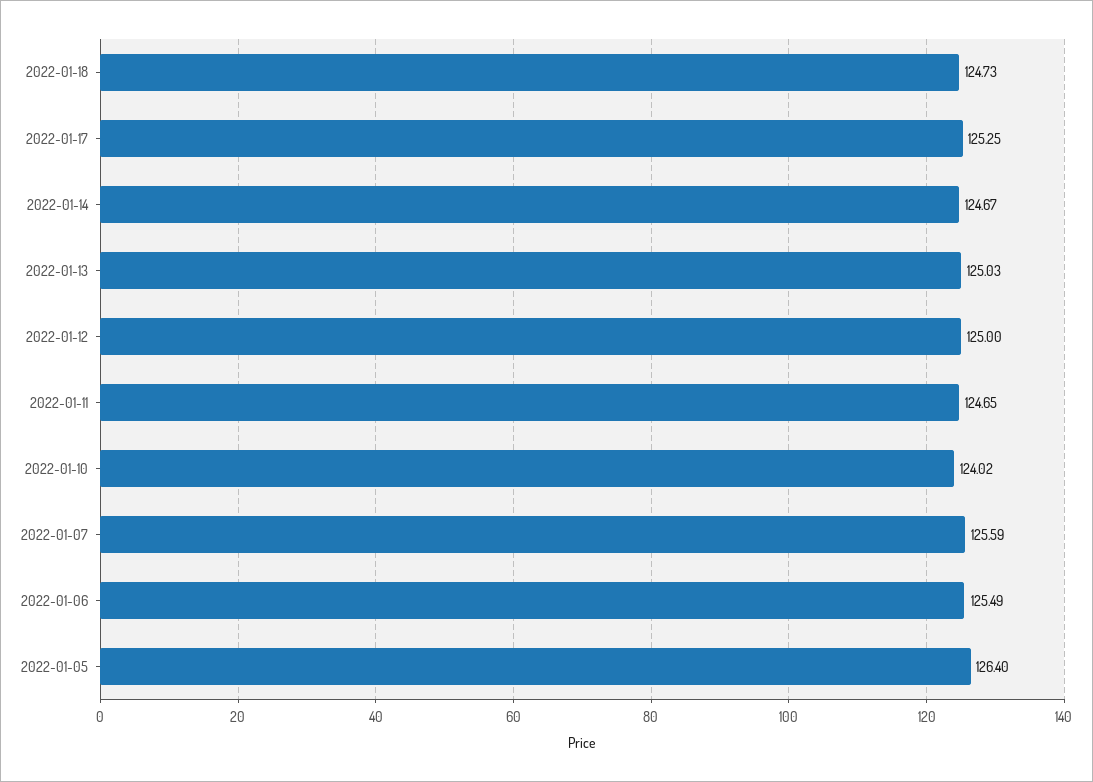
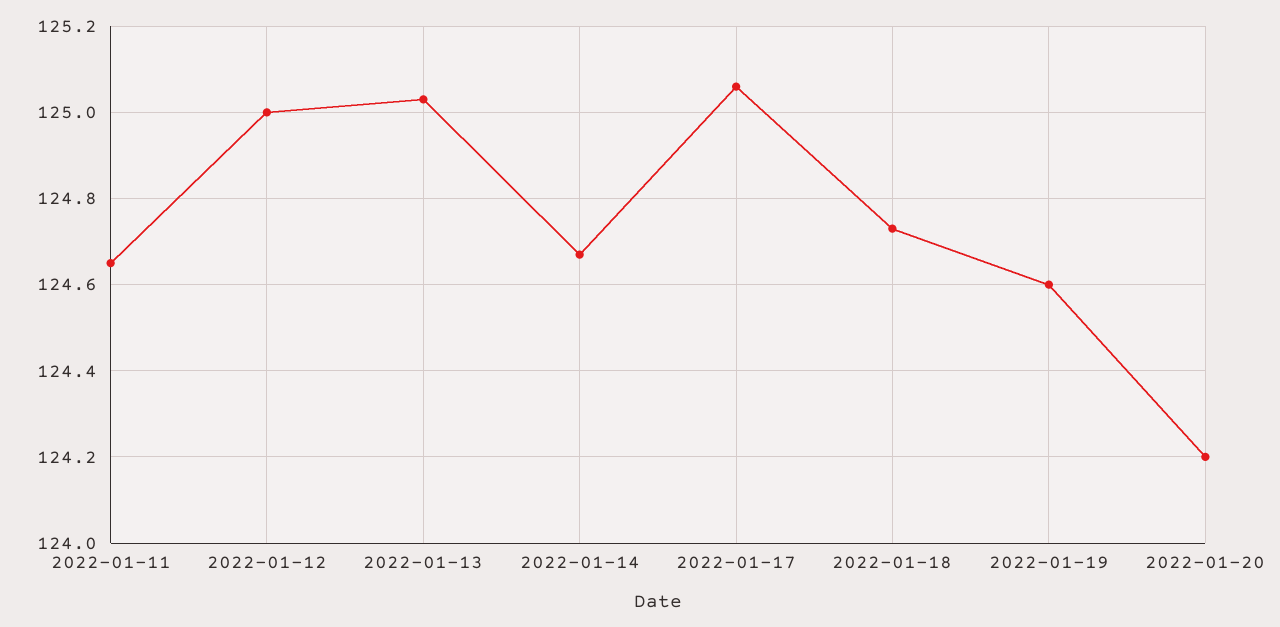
2022-01-17: 125.25 -> 125.05
2022-01-10: 124.02 -> none
2022-01-07: 125.59 -> none
2022-01-06: 125.49 -> none
2022-01-05: 126.4 -> none
2022-01-19: none -> 124.6
2022-01-20: none -> 124.2

